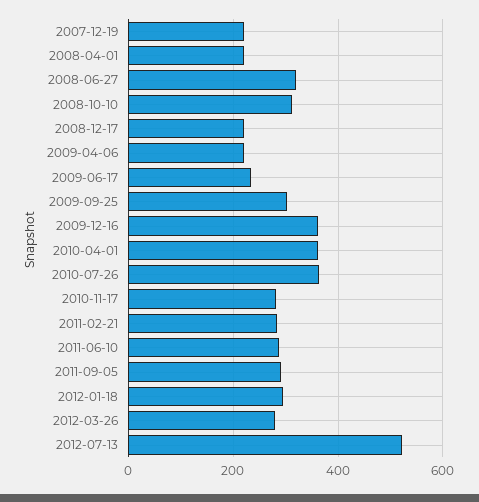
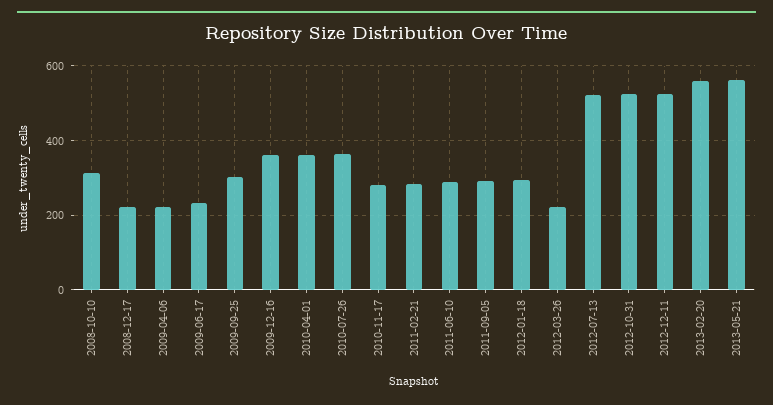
2007-12-19: 220 -> none
2008-04-01: 220 -> none
2008-06-27: 320 -> none
2012-03-26: 280 -> 220
2012-10-31: none -> 520
2012-12-11: none -> 520
2013-02-20: none -> 560
2013-05-21: none -> 560

